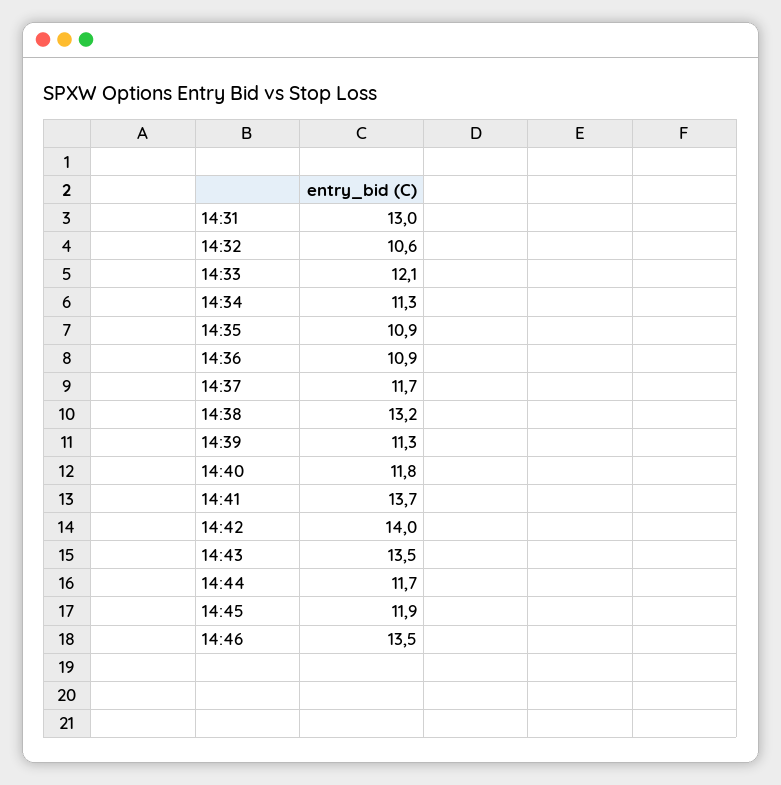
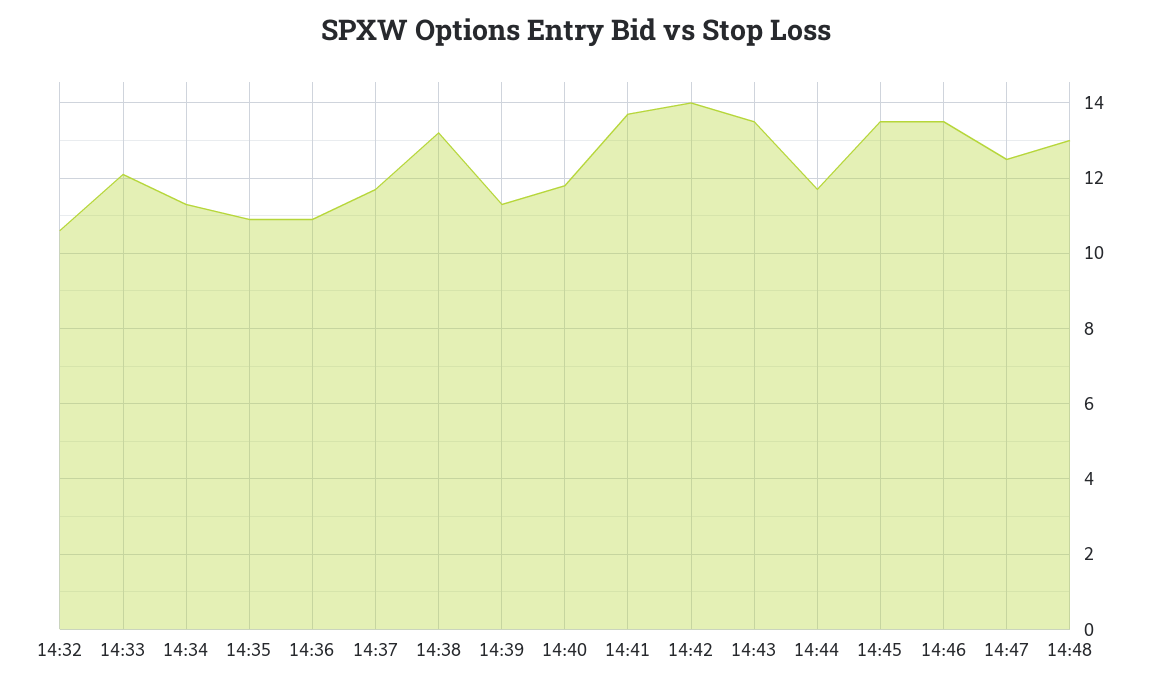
14:31: 13 -> none
14:45: 11.9 -> 13.5
14:47: none -> 12.5
14:48: none -> 13

